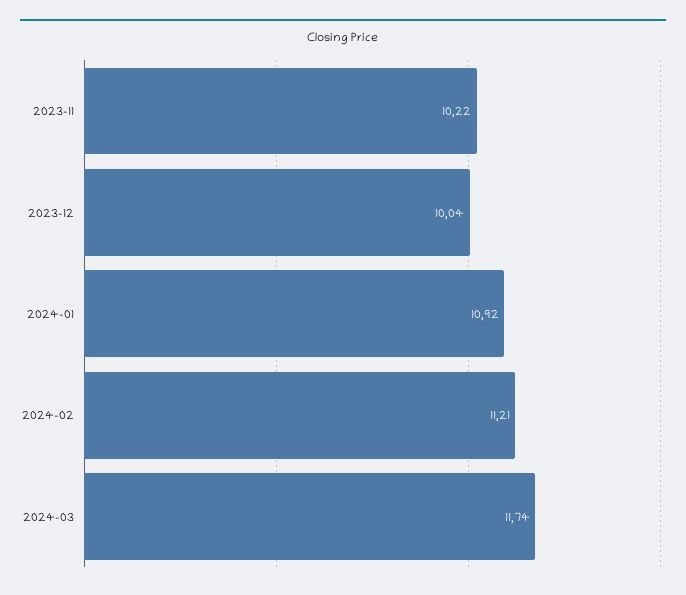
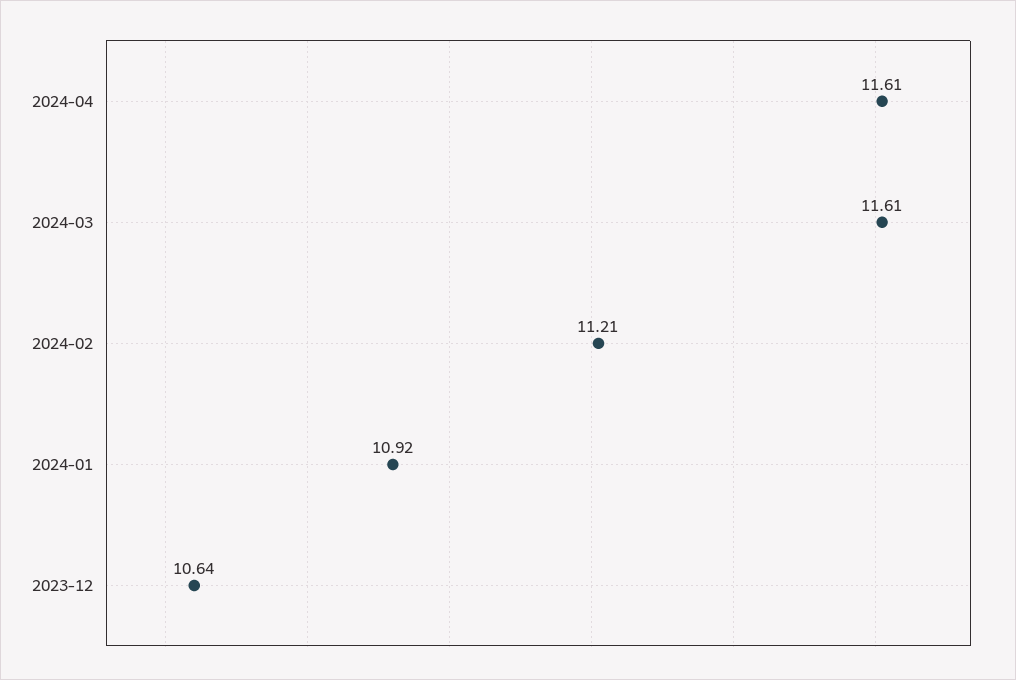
2023-11: 10.22 -> none
2023-12: 10.04 -> 10.64
2024-03: 11.74 -> 11.61
2024-04: none -> 11.61

